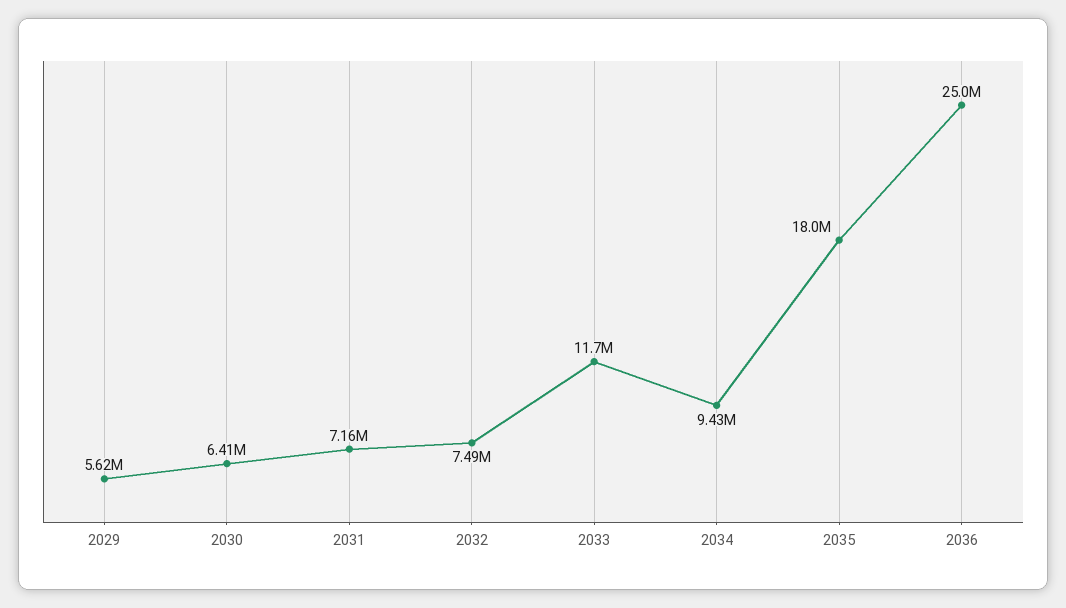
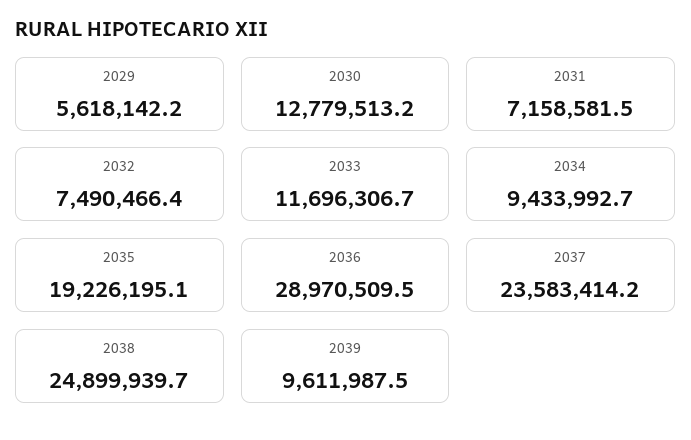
2030: 6410000 -> 12779513.2
2035: 18000000 -> 19226195.1
2036: 25000000 -> 28970509.5
2037: none -> 23583414.2
2038: none -> 24899939.7
2039: none -> 9611987.5

